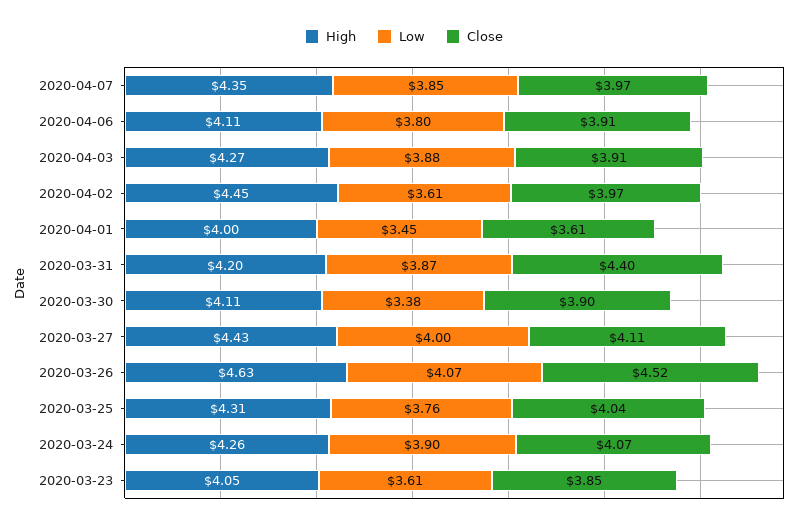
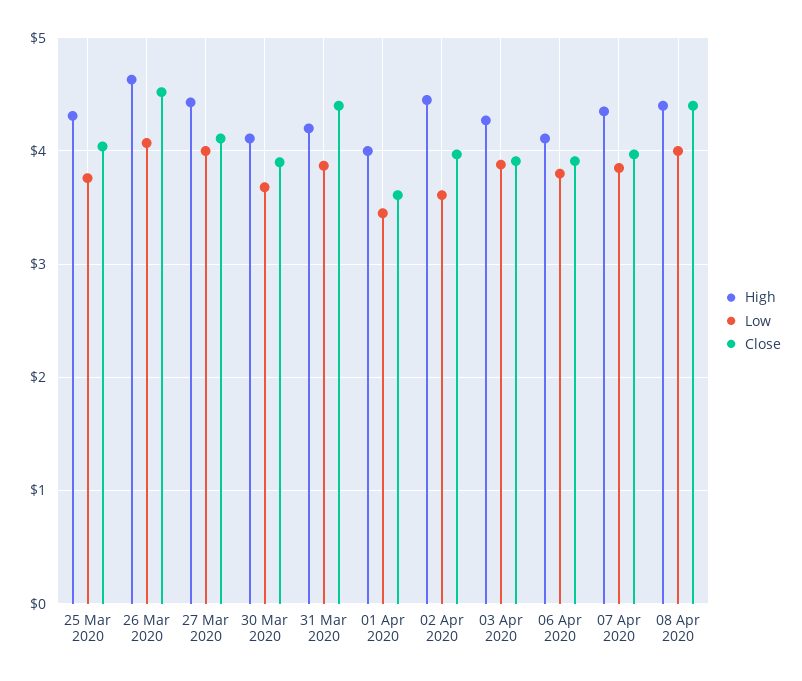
Low, 2020-03-30: 3.38 -> 3.7
High, 2020-03-24: 4.26 -> none
Low, 2020-03-24: 3.9 -> none
Close, 2020-03-24: 4.07 -> none
High, 2020-03-23: 4.05 -> none
Low, 2020-03-23: 3.61 -> none
Close, 2020-03-23: 3.85 -> none
High, 08 Apr 2020: none -> 4.4
Low, 08 Apr 2020: none -> 4
Close, 08 Apr 2020: none -> 4.4

